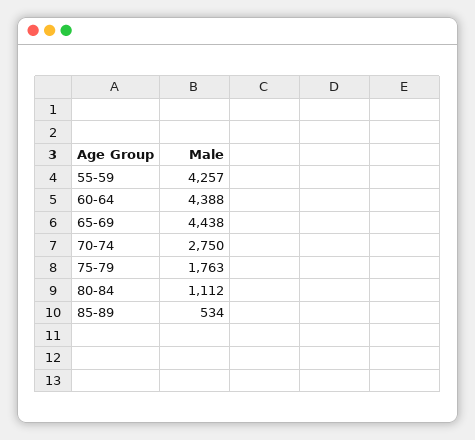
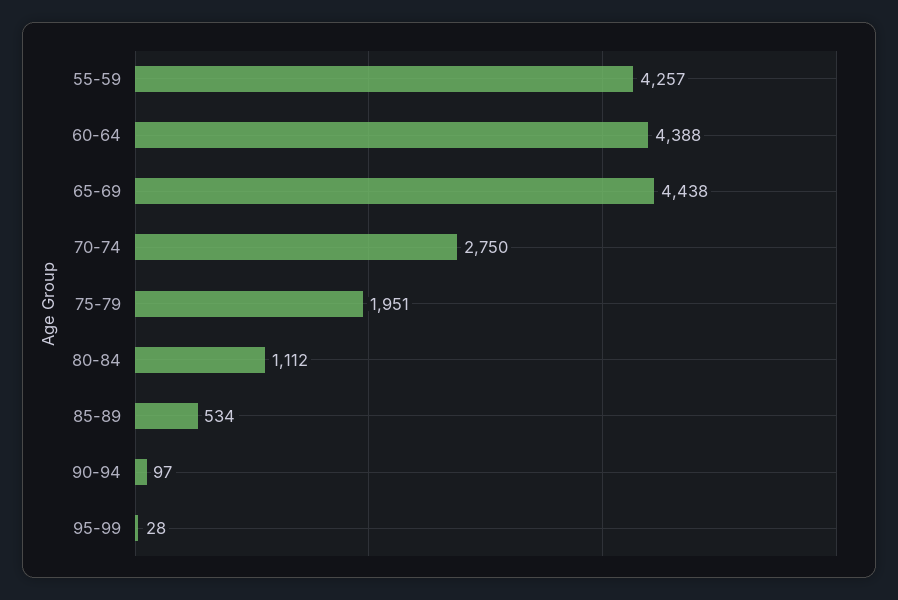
75-79: 1763 -> 1951
90-94: none -> 97
95-99: none -> 28

